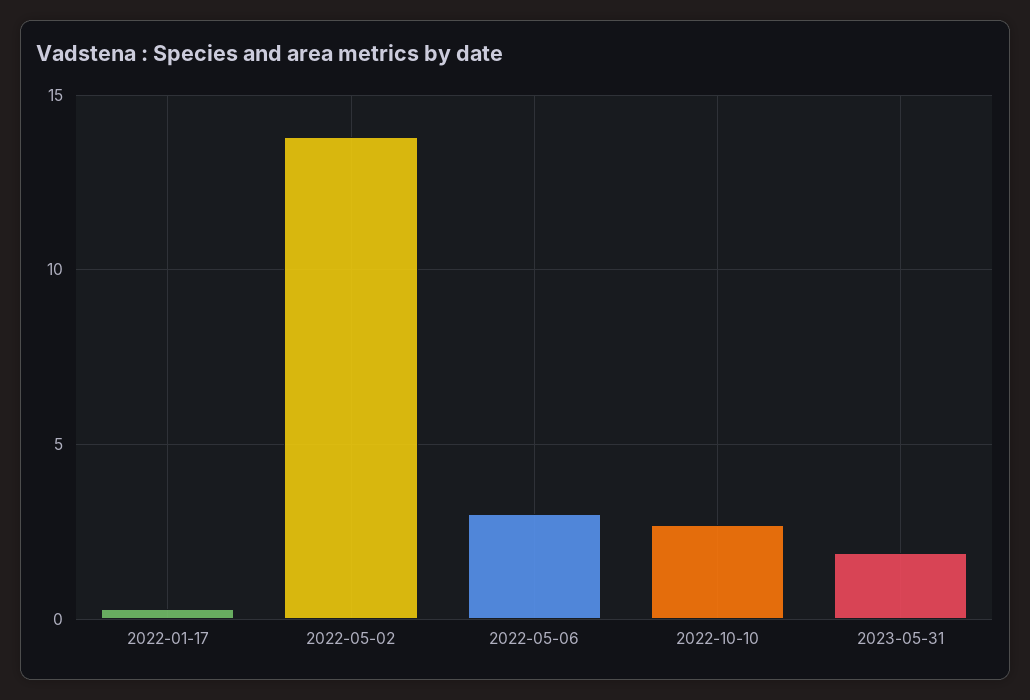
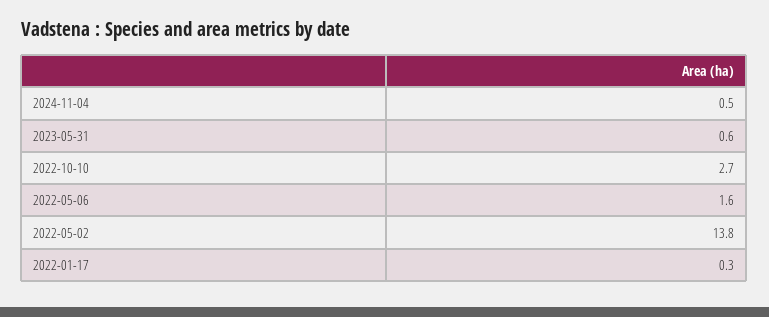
2022-05-06: 3 -> 1.6
2023-05-31: 2 -> 0.6
2024-11-04: none -> 0.5

